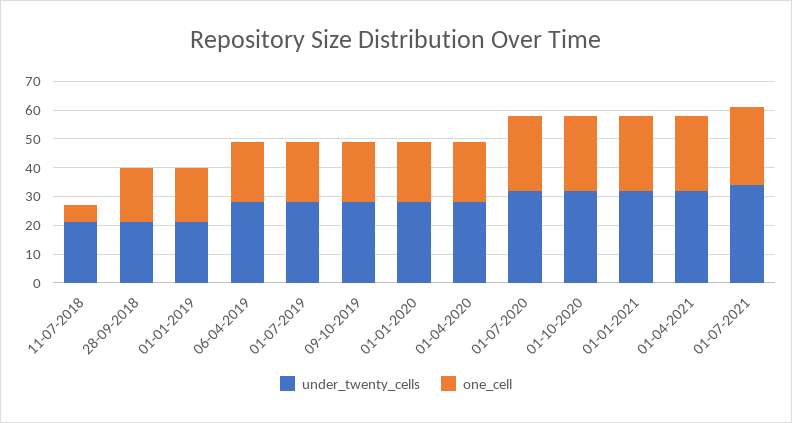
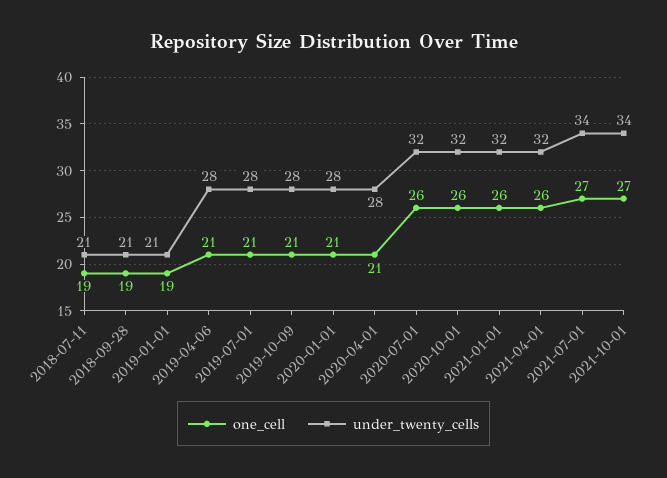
one_cell, 11-07-2018: 5 -> 19
one_cell, 2021-10-01: none -> 27
under_twenty_cells, 2021-10-01: none -> 34

